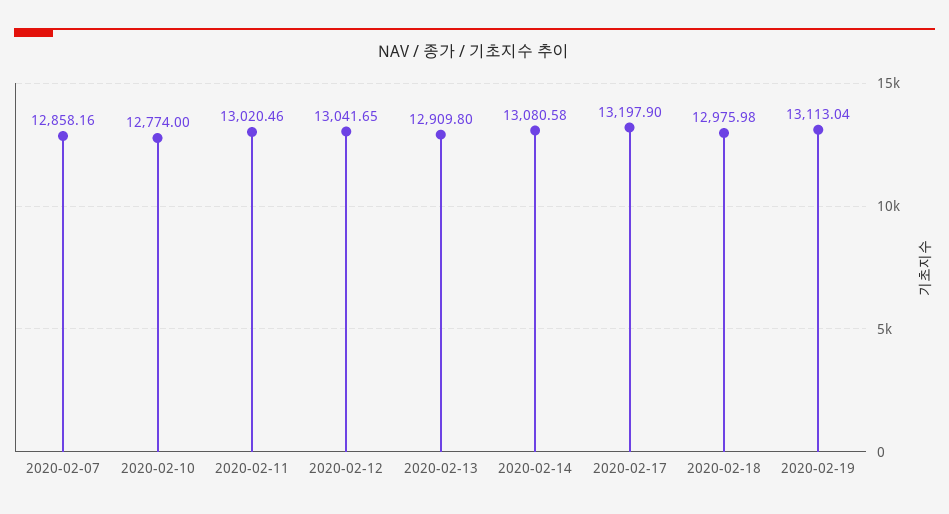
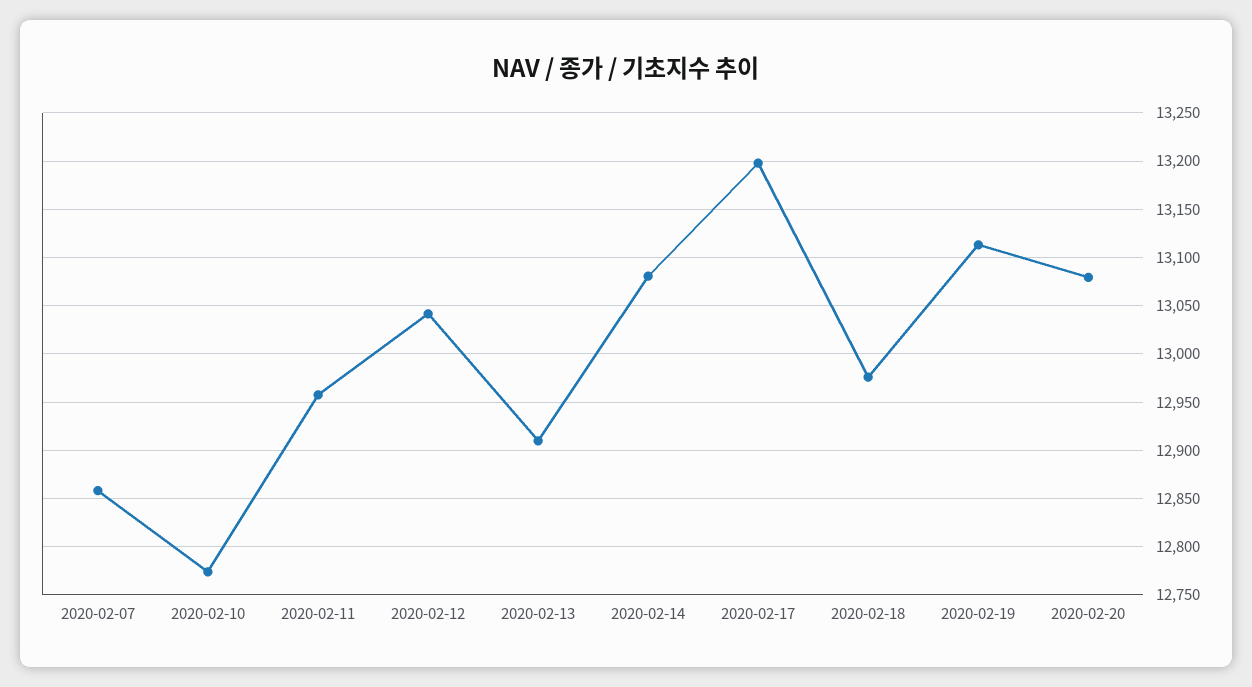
2020-02-11: 13020.46 -> 12960
2020-02-20: none -> 13080

